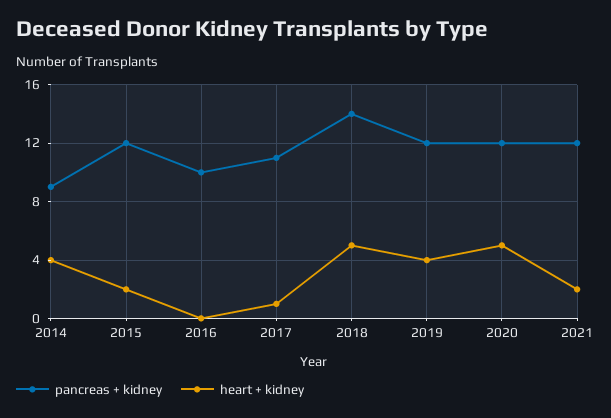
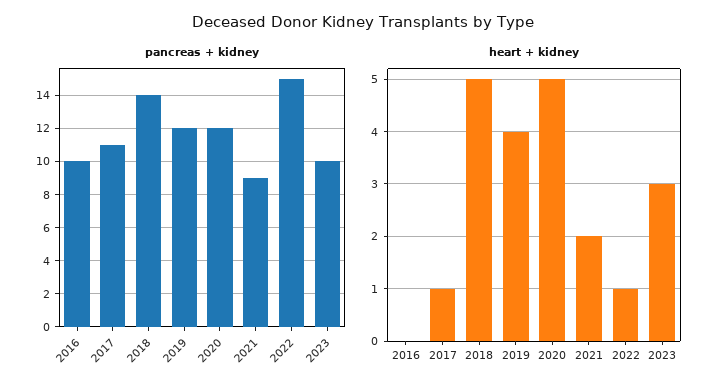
pancreas + kidney, 2014: 9 -> none
heart + kidney, 2014: 4 -> none
pancreas + kidney, 2015: 12 -> none
heart + kidney, 2015: 2 -> none
pancreas + kidney, 2021: 12 -> 9
pancreas + kidney, 2022: none -> 15
pancreas + kidney, 2023: none -> 10
heart + kidney, 2022: none -> 1
heart + kidney, 2023: none -> 3

